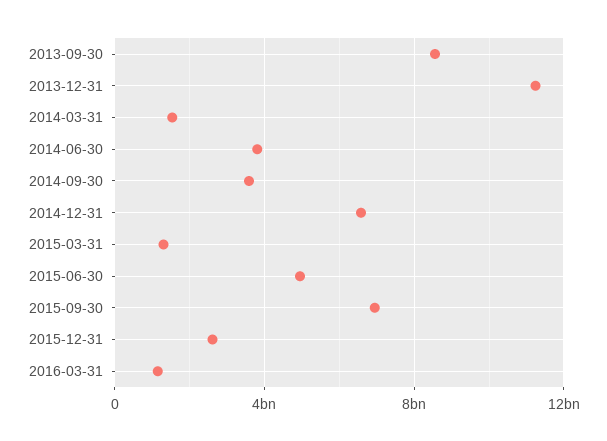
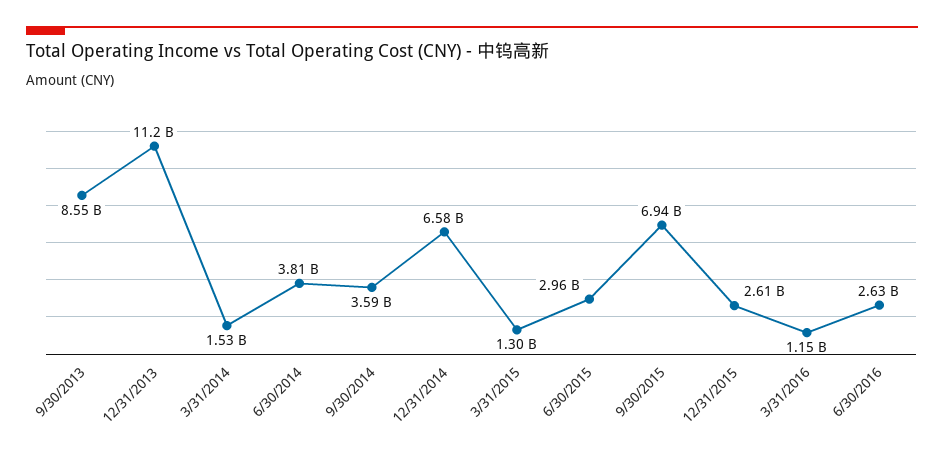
2015-06-30: 5000000000 -> 2960000000
6/30/2016: none -> 2630000000

